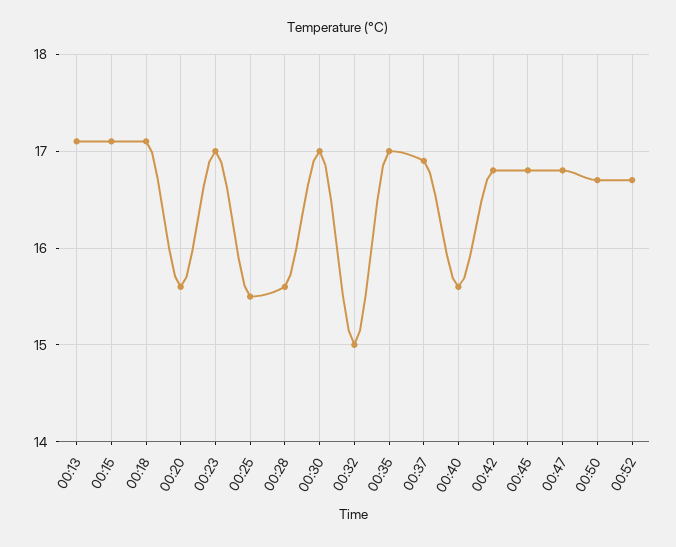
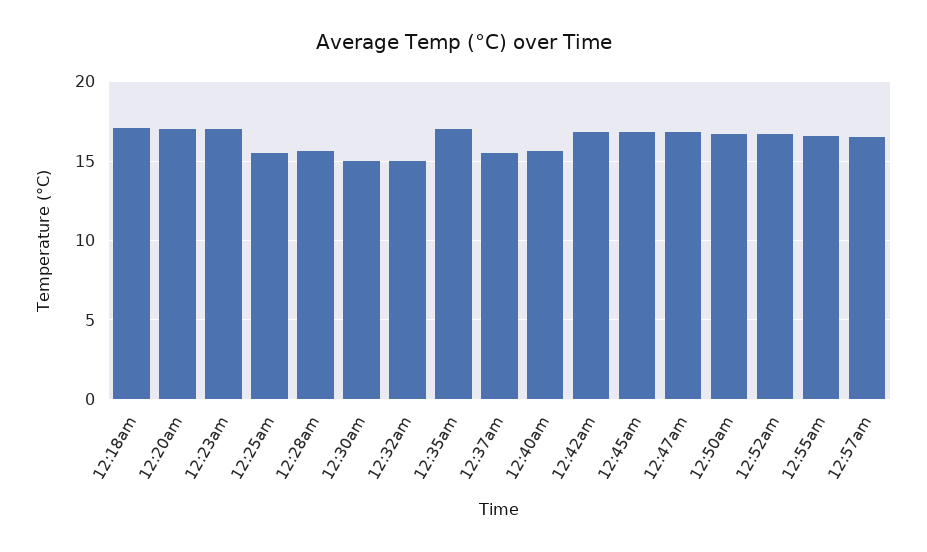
00:13: 17.1 -> none
00:15: 17.1 -> none
00:20: 15.6 -> 17
00:30: 17 -> 15
00:37: 16.9 -> 15.5
12:55am: none -> 16.5
12:57am: none -> 16.5

